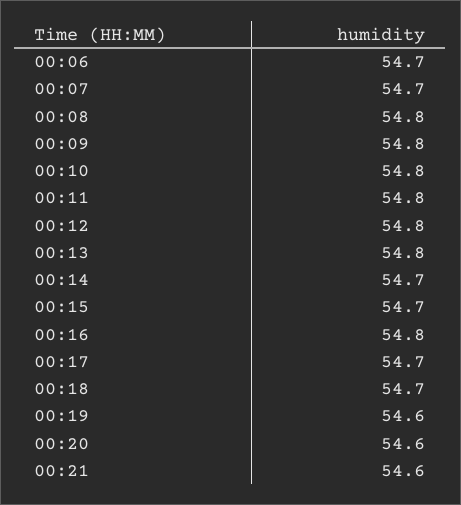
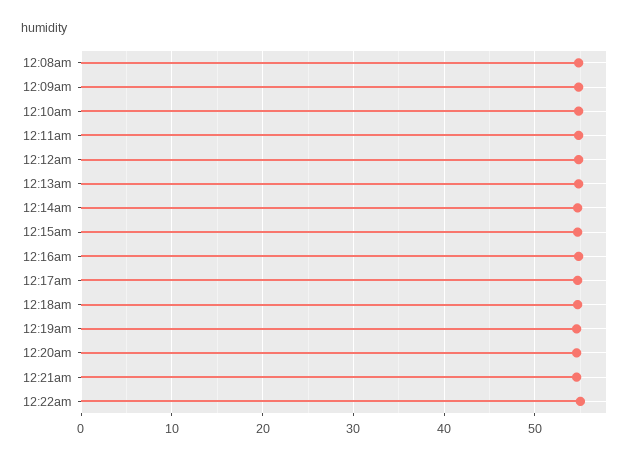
00:06: 54.7 -> none
00:07: 54.7 -> none
12:22am: none -> 55

